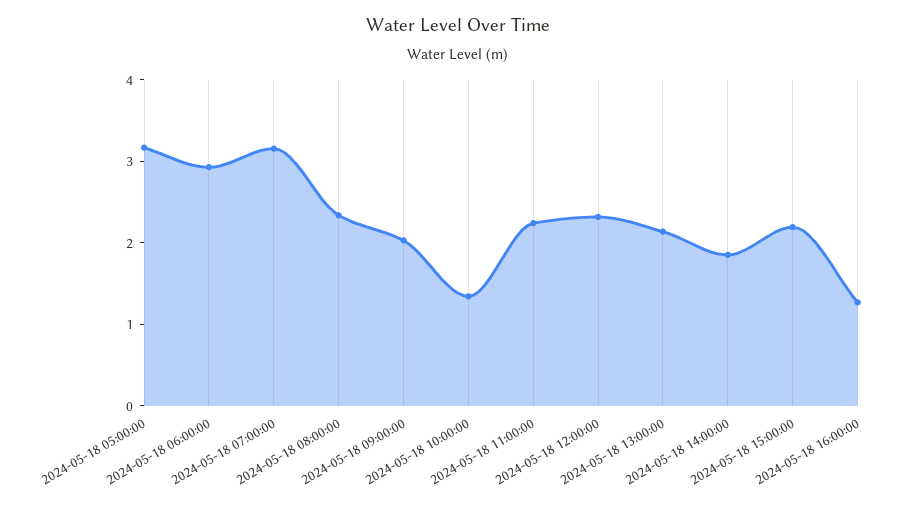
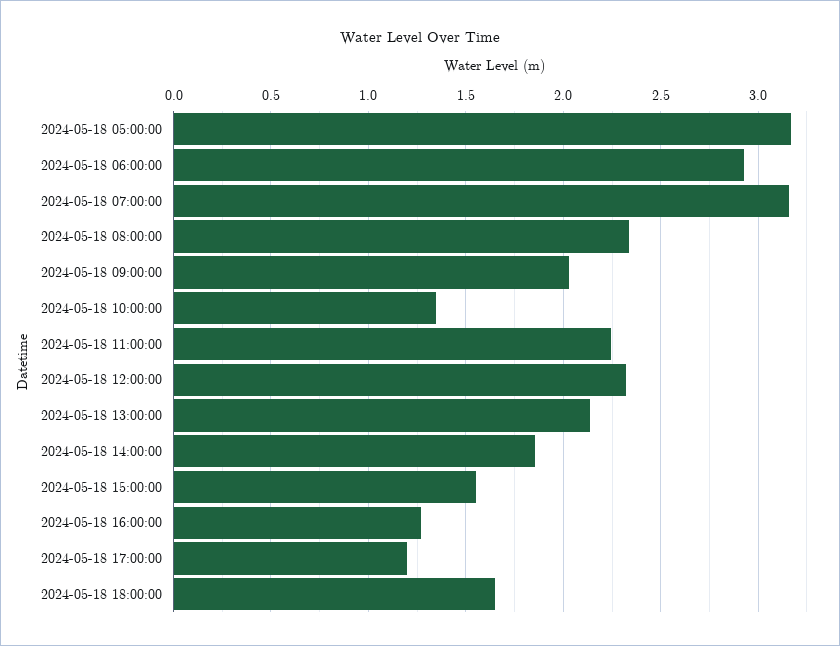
2024-05-18 15:00:00: 2.2 -> 1.55
2024-05-18 17:00:00: none -> 1.2
2024-05-18 18:00:00: none -> 1.65

